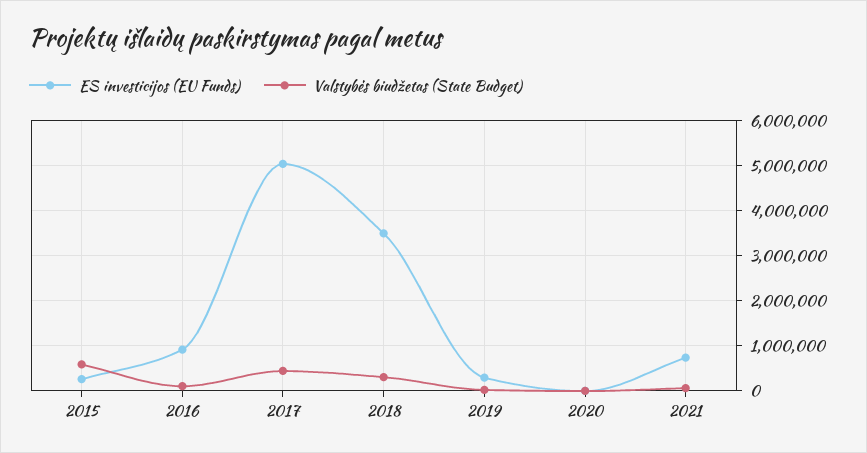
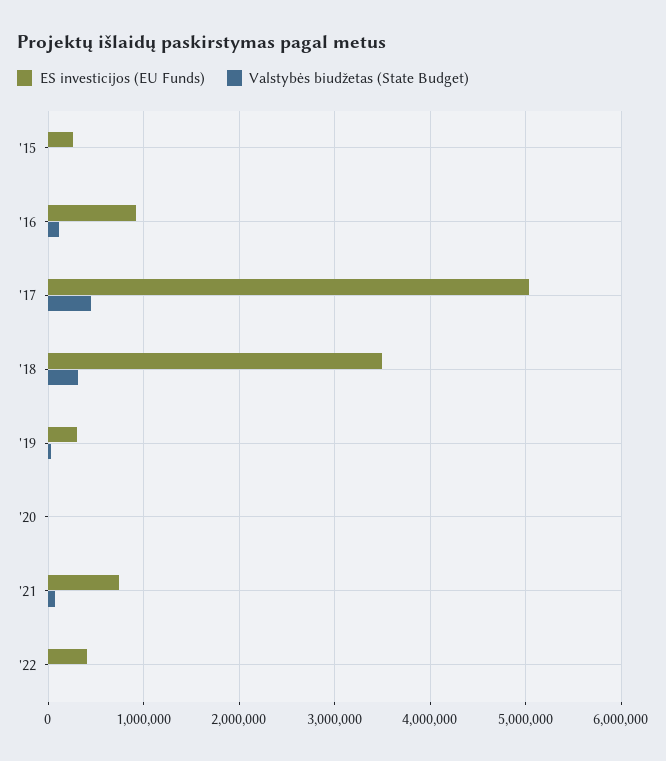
Valstybės biudžetas (State Budget), 2015: 600000 -> 0
ES investicijos (EU Funds), '22: none -> 400000
Valstybės biudžetas (State Budget), '22: none -> 0

